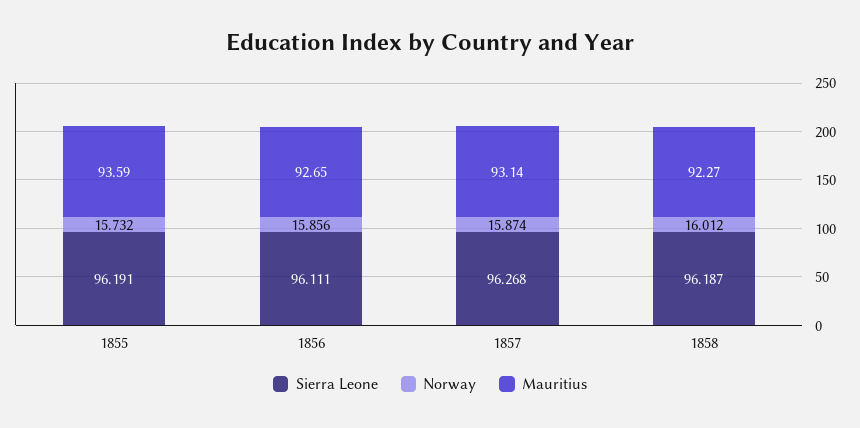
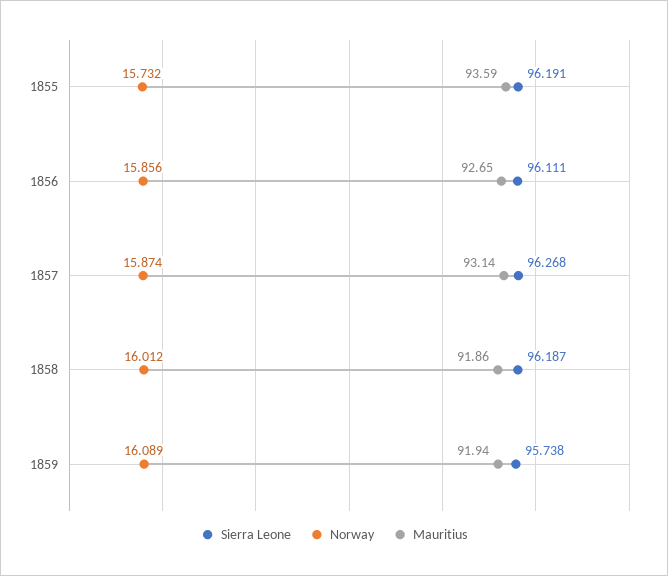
Mauritius, 1858: 92.27 -> 91.86
Sierra Leone, 1859: none -> 95.738
Norway, 1859: none -> 16.089
Mauritius, 1859: none -> 91.94

